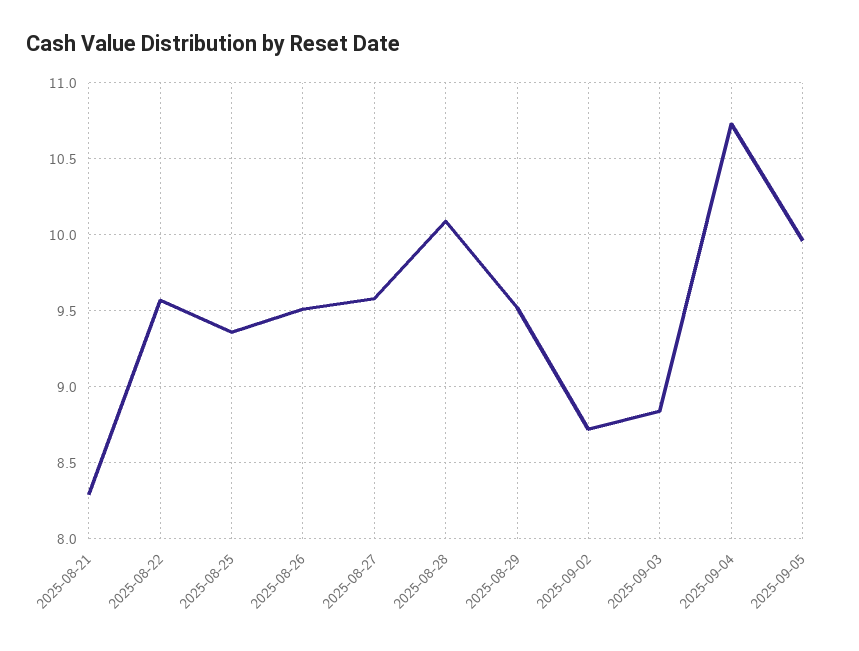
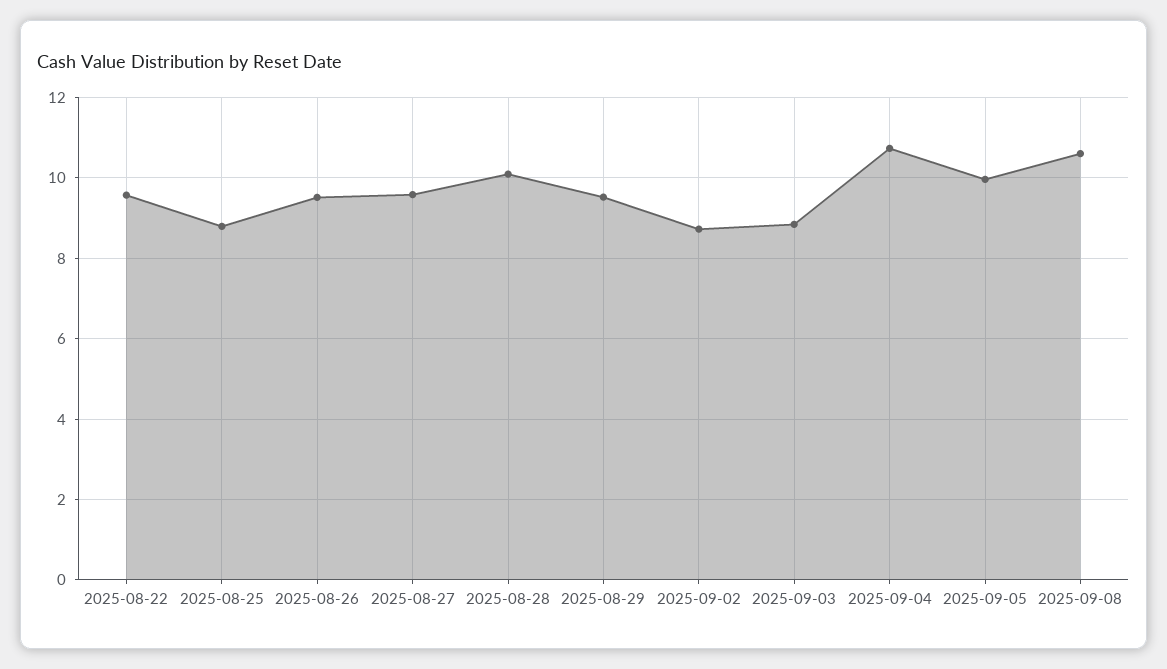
2025-08-21: 8.3 -> none
2025-08-25: 9.35 -> 8.8
2025-09-08: none -> 10.6

